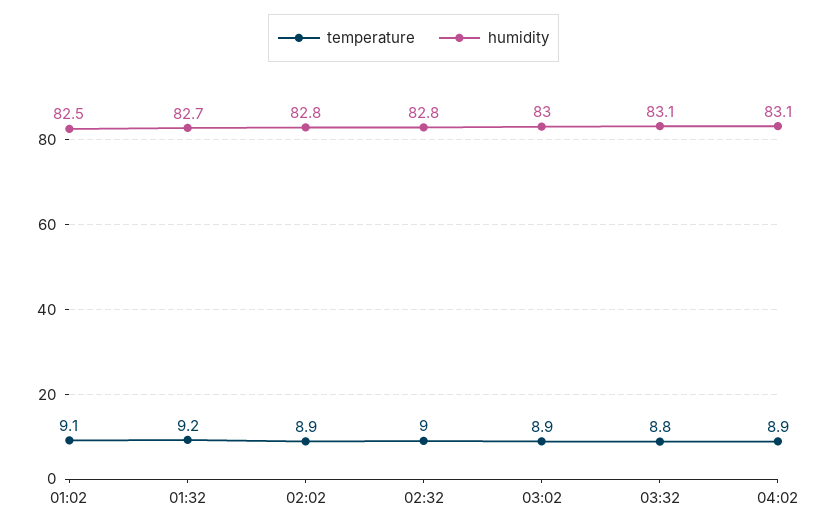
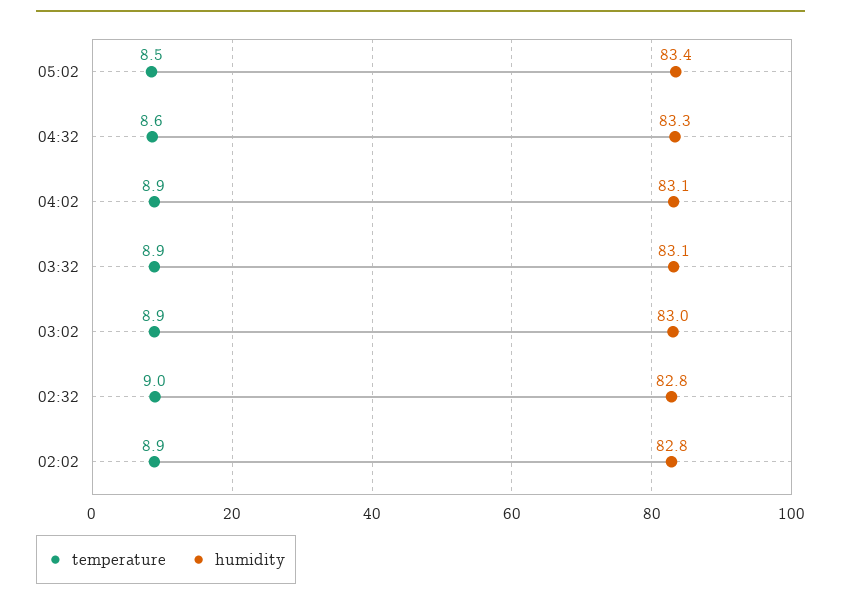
temperature, 01:02: 9.1 -> none
humidity, 01:02: 82.5 -> none
temperature, 01:32: 9.2 -> none
humidity, 01:32: 82.7 -> none
temperature, 03:32: 8.8 -> 8.9
temperature, 05:02: none -> 8.5
humidity, 05:02: none -> 83.4
temperature, 04:32: none -> 8.6
humidity, 04:32: none -> 83.3

